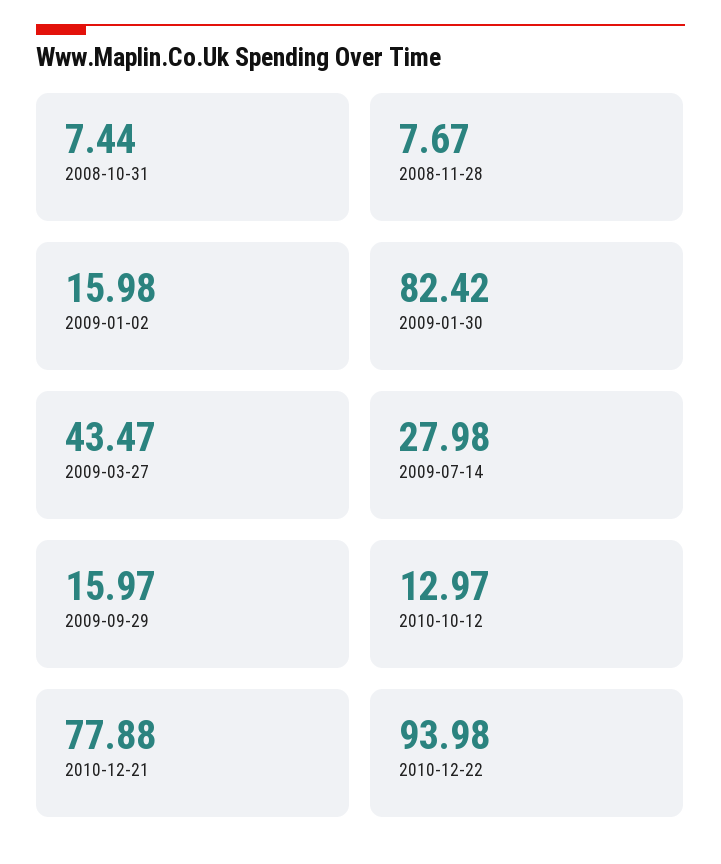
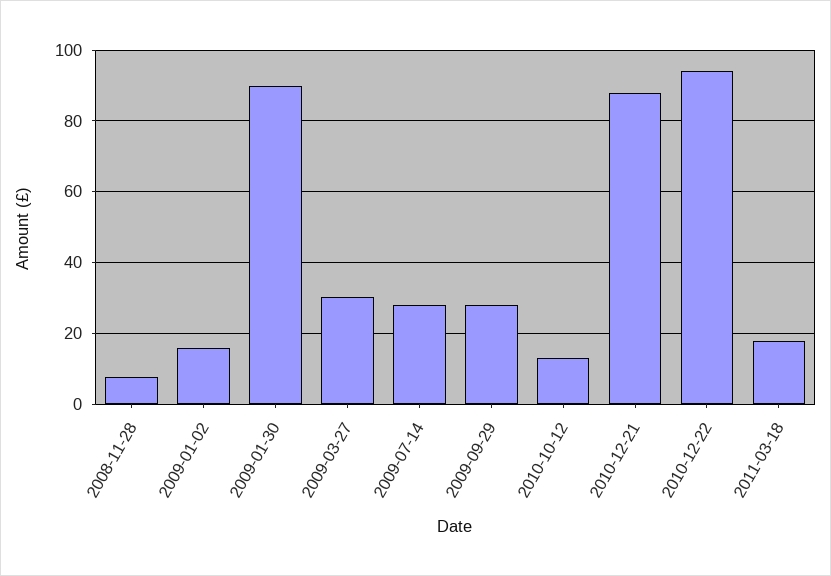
2008-10-31: 7.44 -> none
2009-01-30: 82.42 -> 90
2009-03-27: 43.47 -> 30
2009-09-29: 15.97 -> 28
2010-12-21: 77.88 -> 88
2011-03-18: none -> 18

